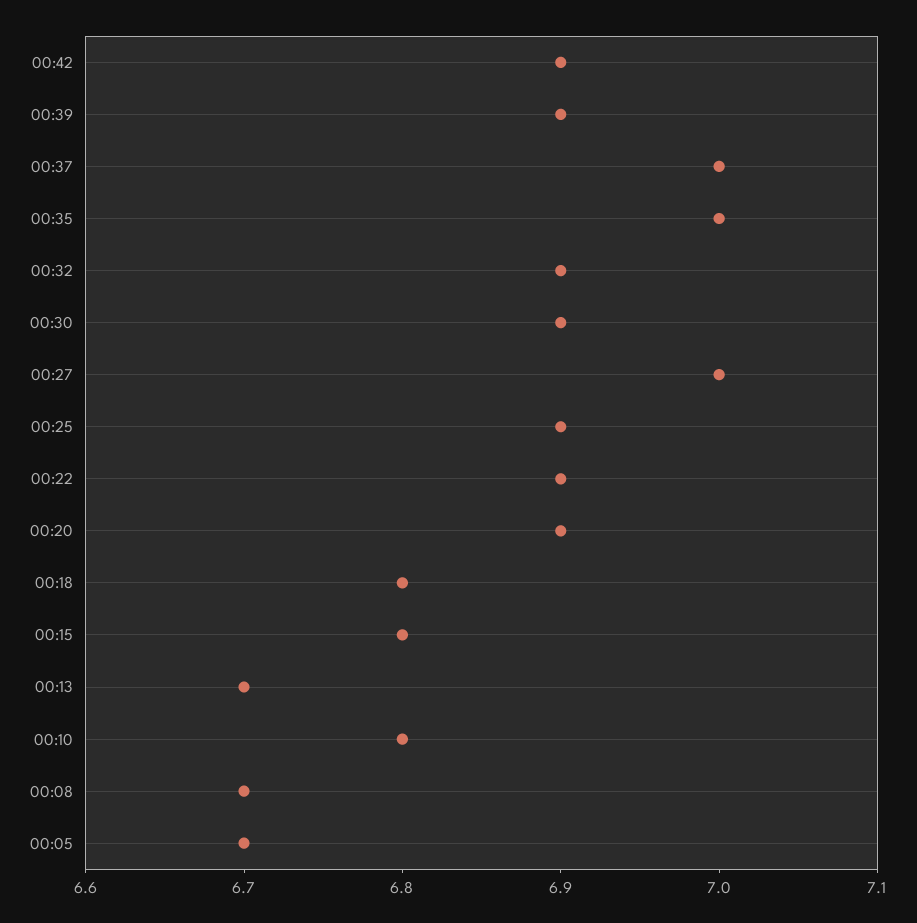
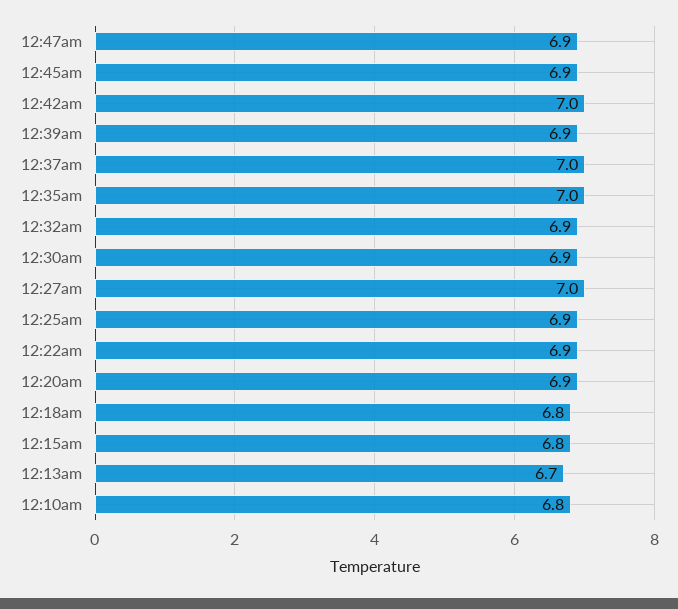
00:42: 6.9 -> 7
00:08: 6.7 -> none
00:05: 6.7 -> none
12:47am: none -> 6.9
12:45am: none -> 6.9

